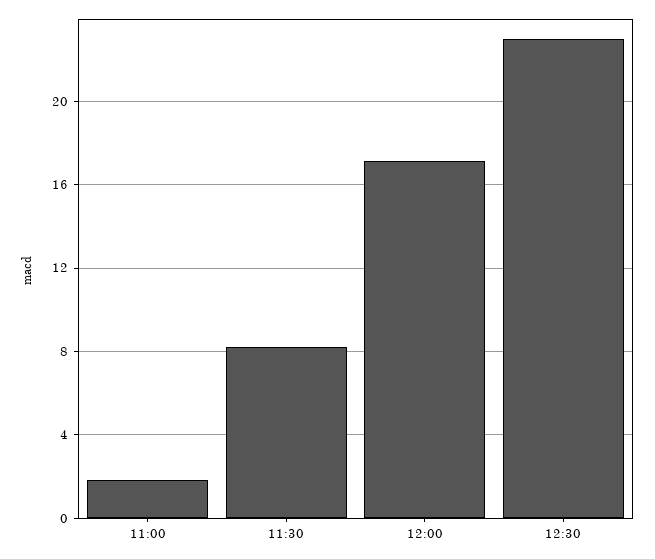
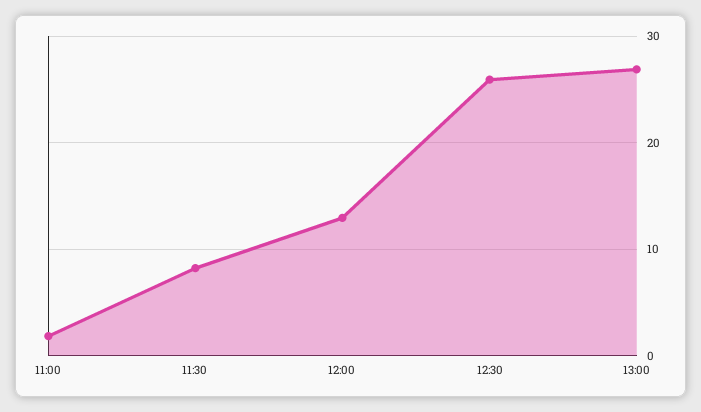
12:00: 17 -> 13
12:30: 23 -> 26
13:00: none -> 27

